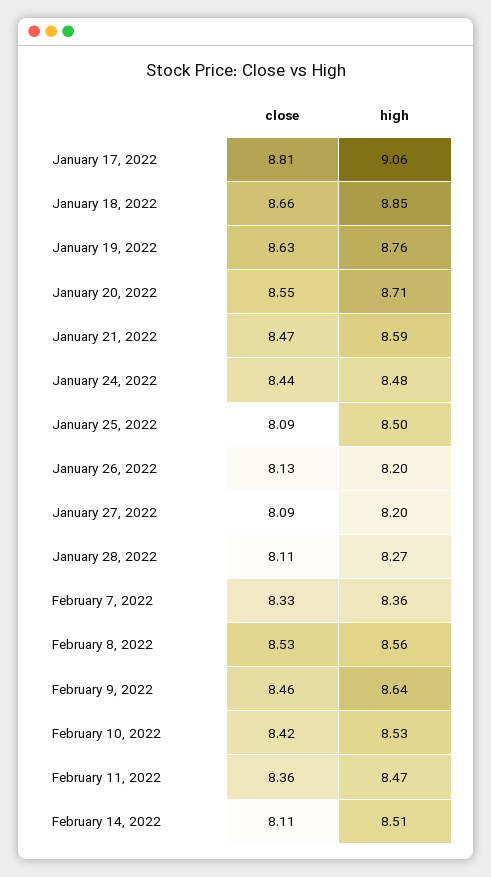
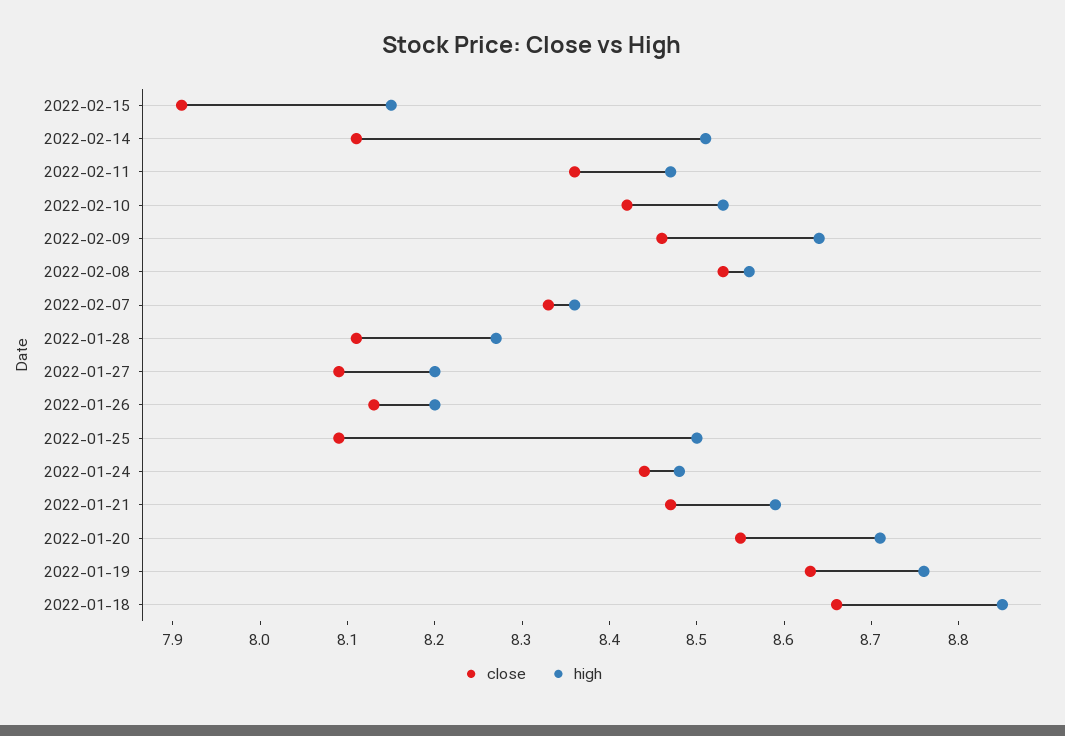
close, January 17, 2022: 8.81 -> none
high, January 17, 2022: 9.06 -> none
close, 2022-02-15: none -> 7.91
high, 2022-02-15: none -> 8.15

